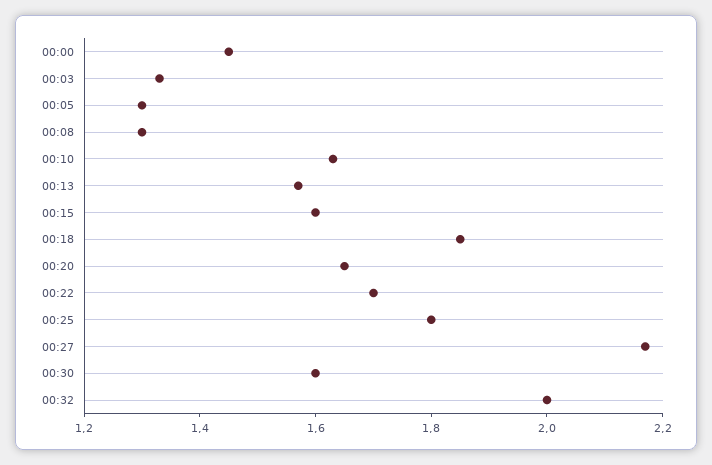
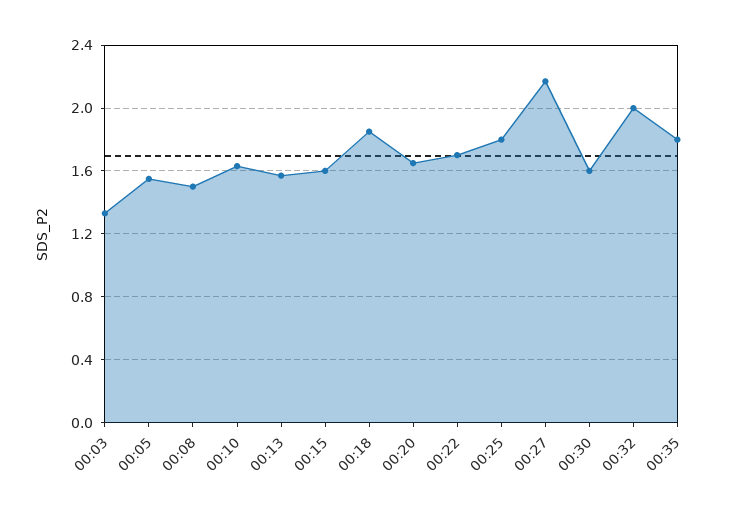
00:00: 1.45 -> none
00:05: 1.3 -> 1.55
00:08: 1.3 -> 1.5
00:35: none -> 1.8

